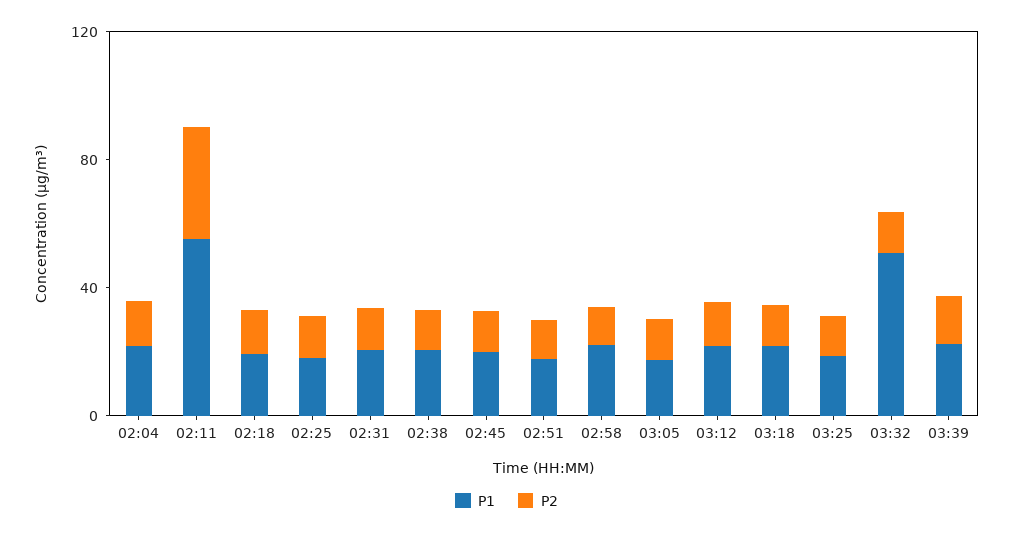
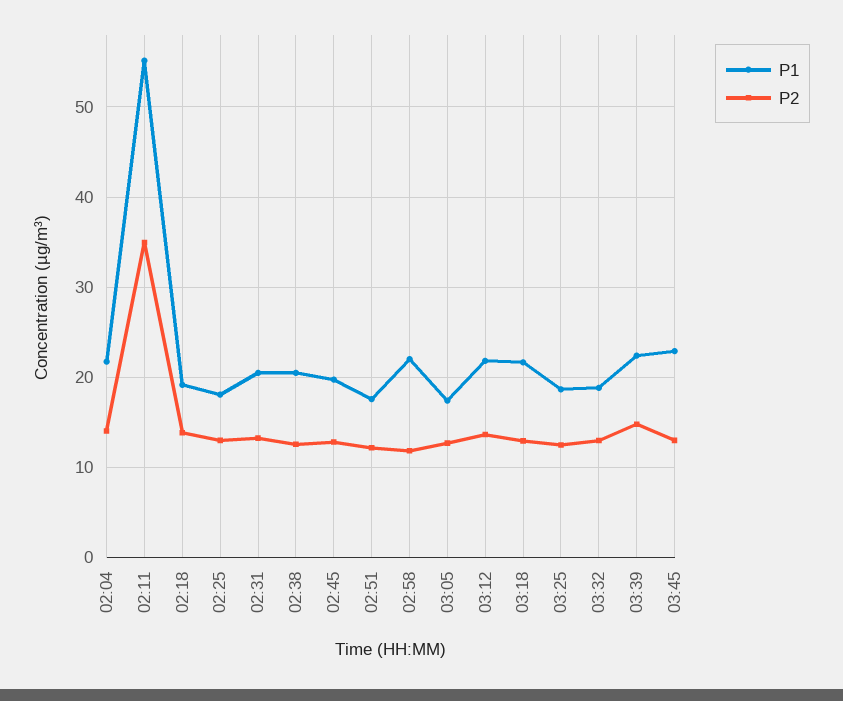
P1, 03:32: 50 -> 19
P1, 03:45: none -> 23
P2, 03:45: none -> 13

